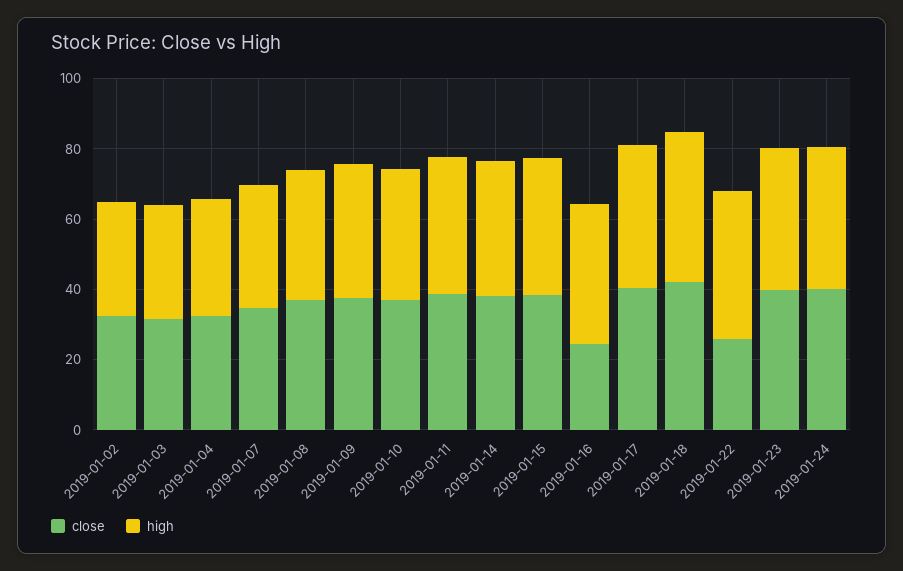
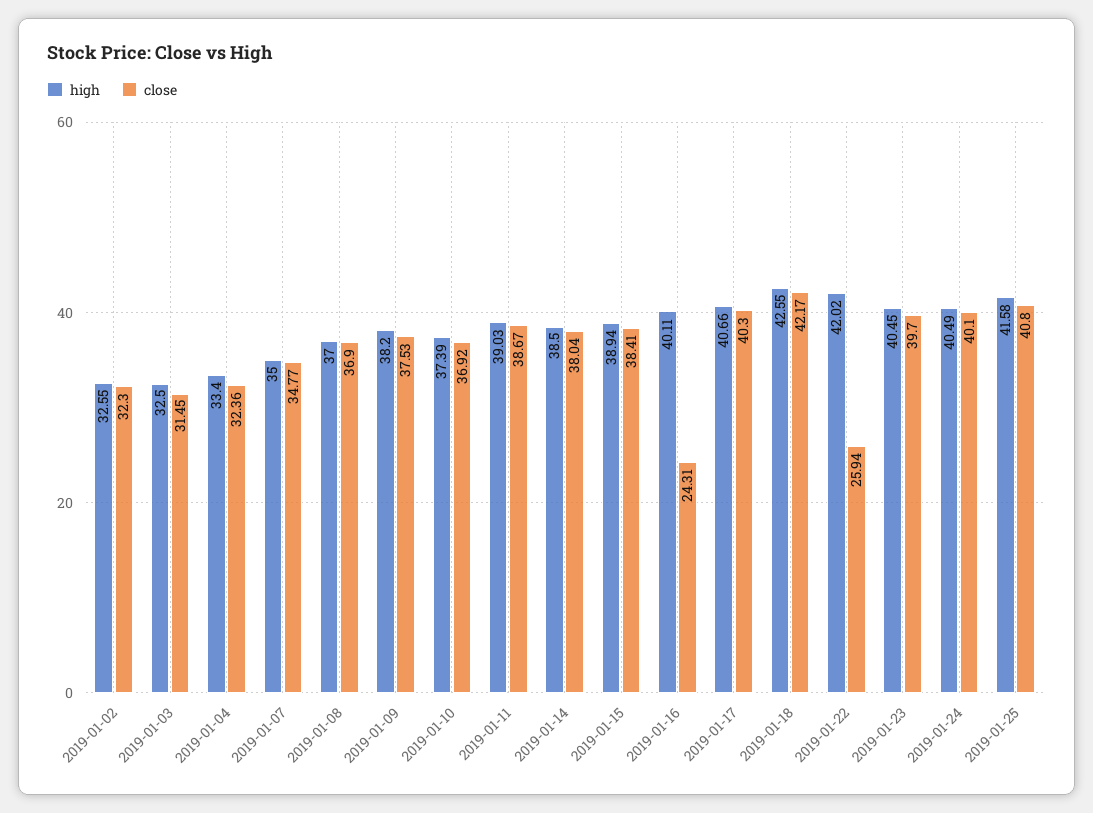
high, 2019-01-25: none -> 41.58
close, 2019-01-25: none -> 40.8

